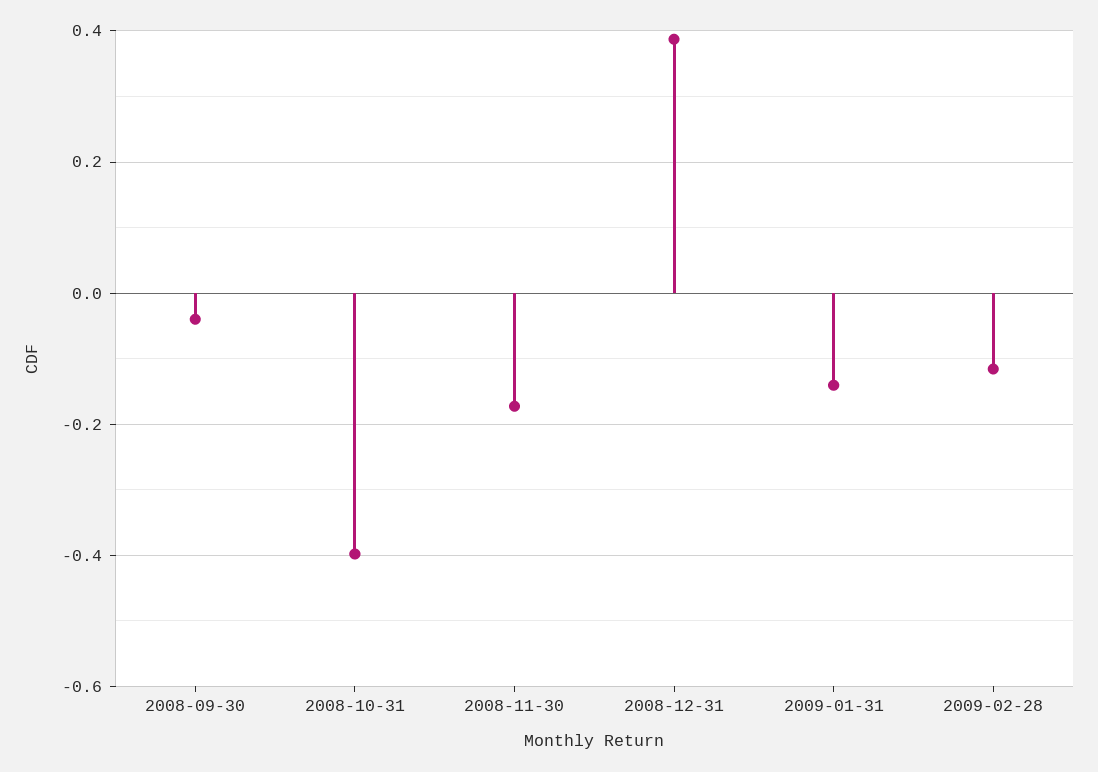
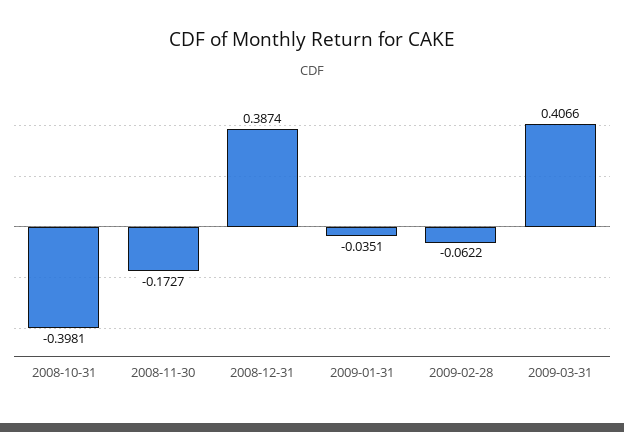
2008-09-30: -0.04 -> none
2009-01-31: -0.14 -> -0.0351
2009-02-28: -0.12 -> -0.0622
2009-03-31: none -> 0.4066

